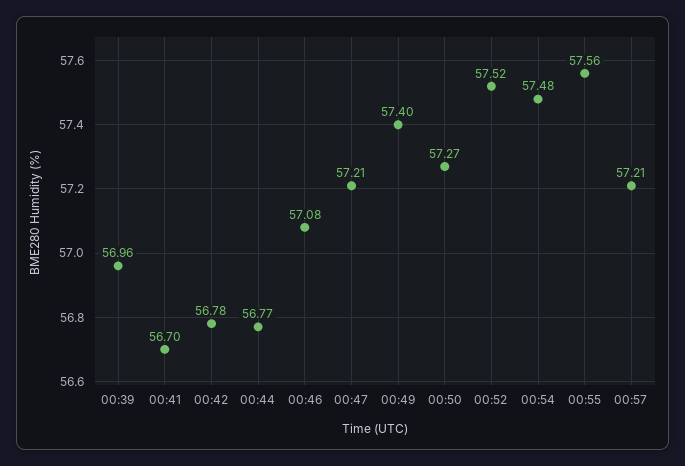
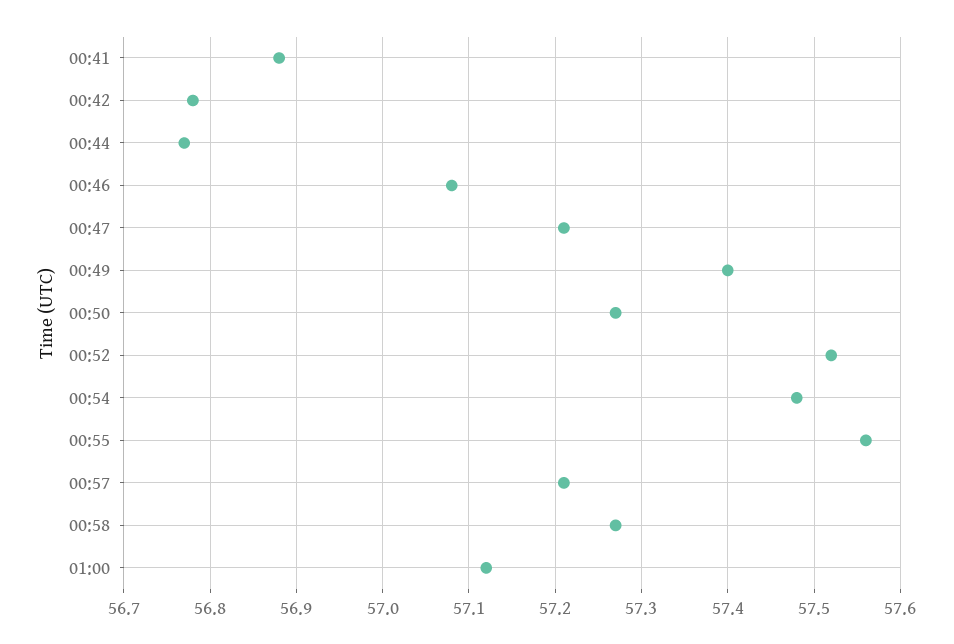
00:39: 56.96 -> none
00:41: 56.7 -> 56.88
00:58: none -> 57.27
01:00: none -> 57.12

